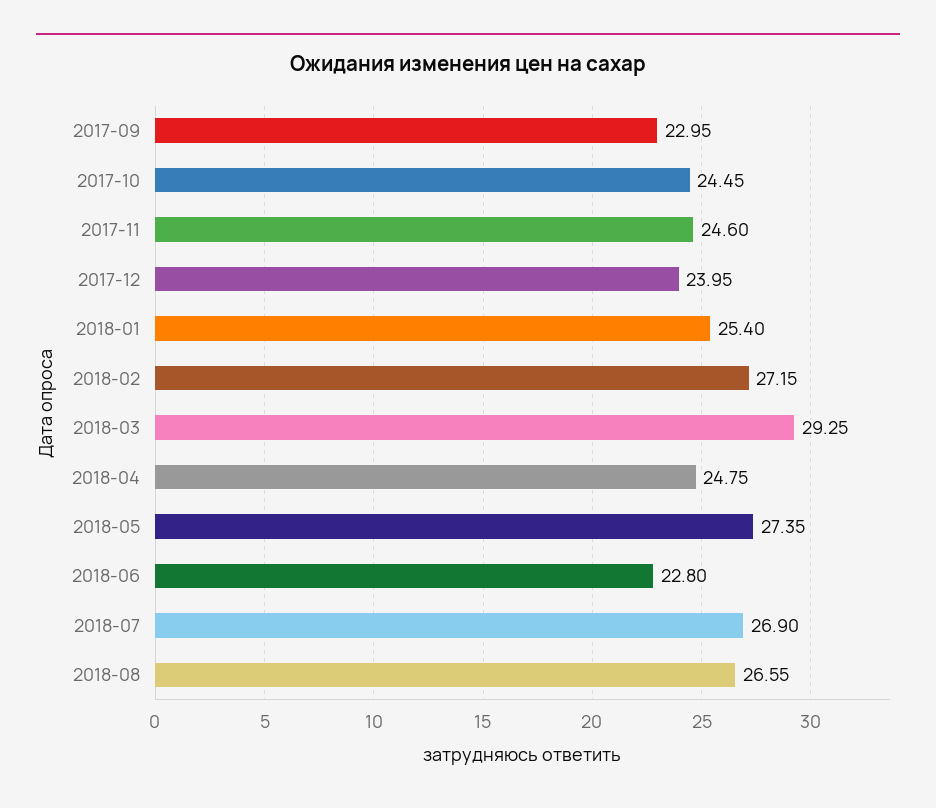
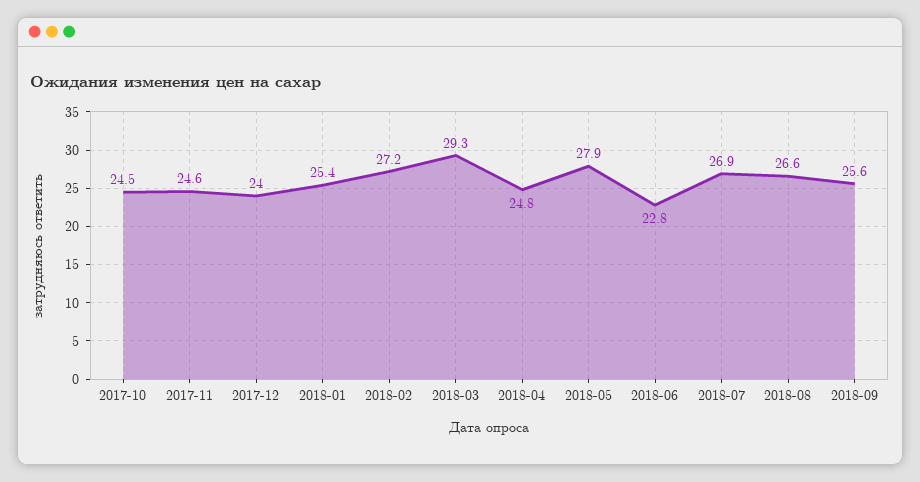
2017-09: 22.95 -> none
2018-05: 27.35 -> 27.9
2018-09: none -> 25.6

